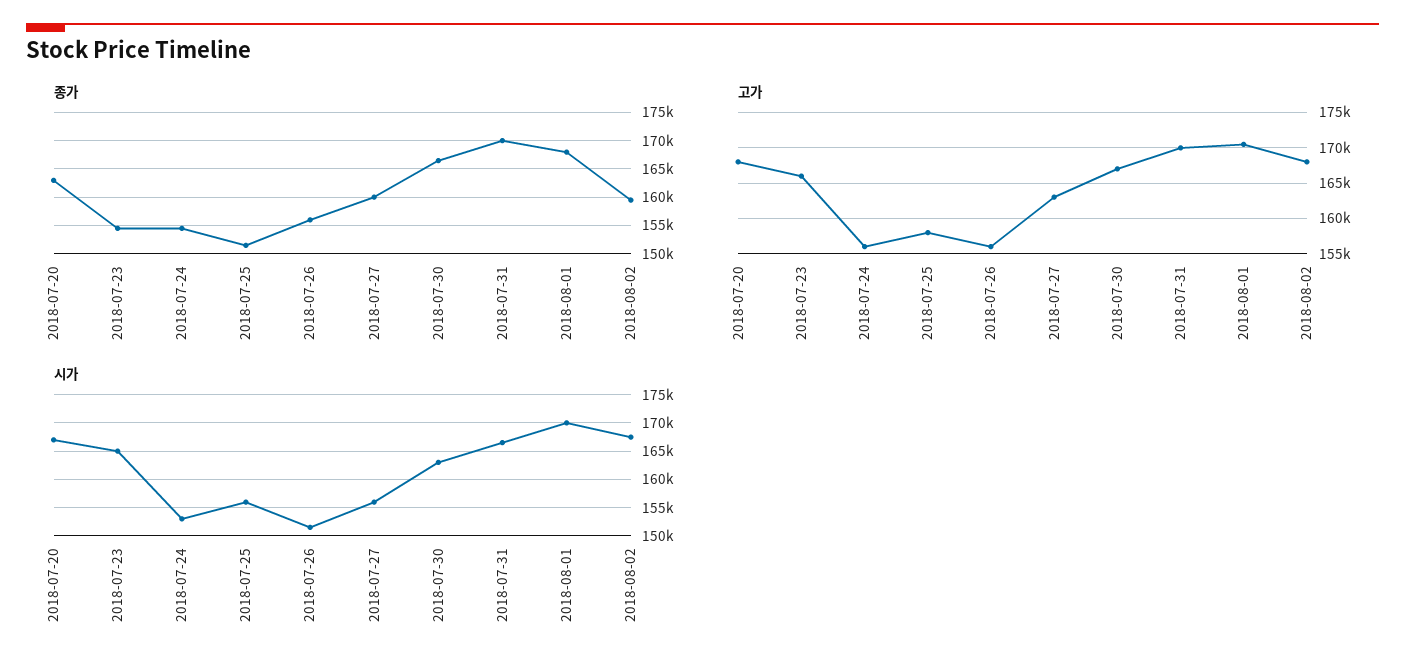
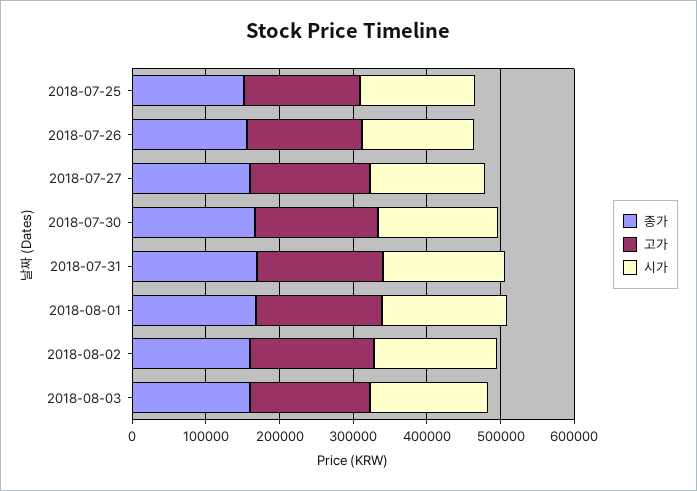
종가, 2018-07-20: 162500 -> none
종가, 2018-07-23: 155000 -> none
종가, 2018-07-24: 155000 -> none
고가, 2018-07-20: 168000 -> none
고가, 2018-07-23: 166000 -> none
고가, 2018-07-24: 156000 -> none
시가, 2018-07-20: 167500 -> none
시가, 2018-07-23: 165000 -> none
시가, 2018-07-24: 152500 -> none
종가, 2018-08-03: none -> 160000
고가, 2018-08-03: none -> 160000
시가, 2018-08-03: none -> 160000

